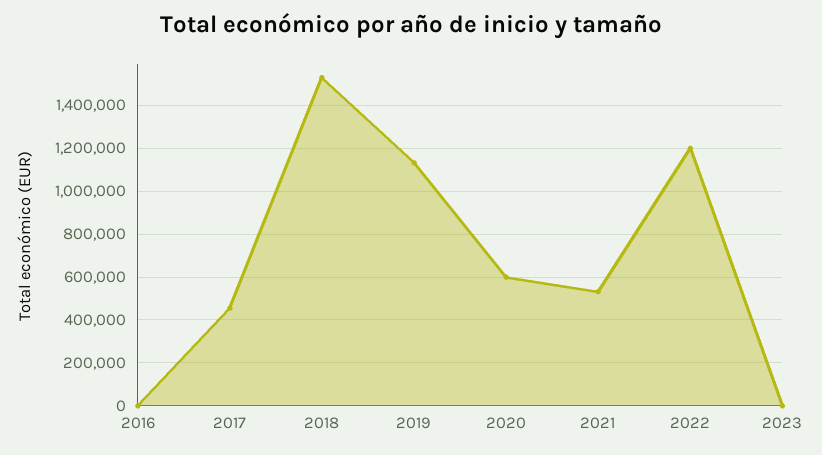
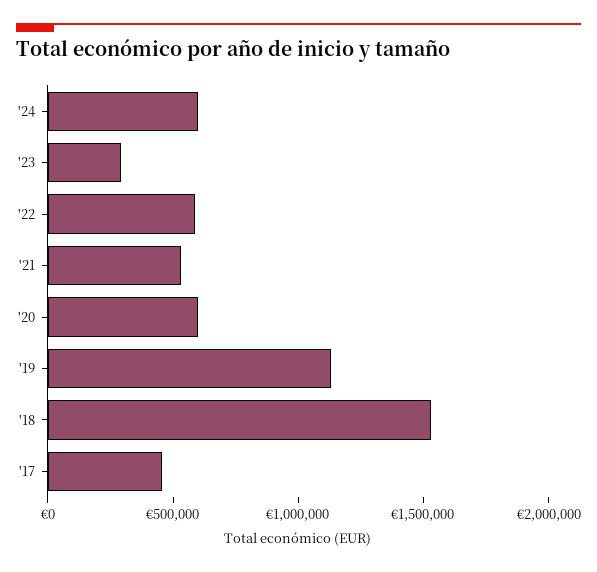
2016: 0 -> none
2022: 1200000 -> 600000
2023: 0 -> 300000
'24: none -> 600000

